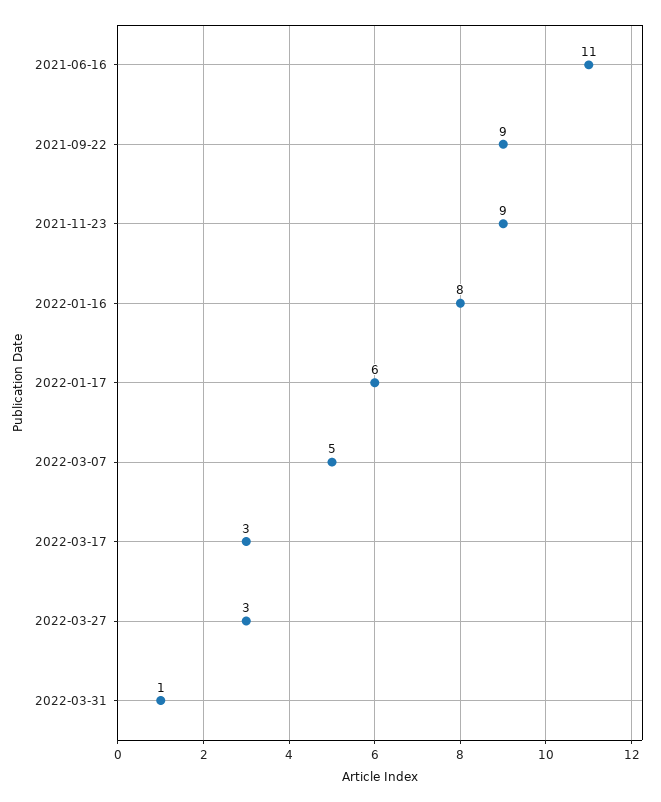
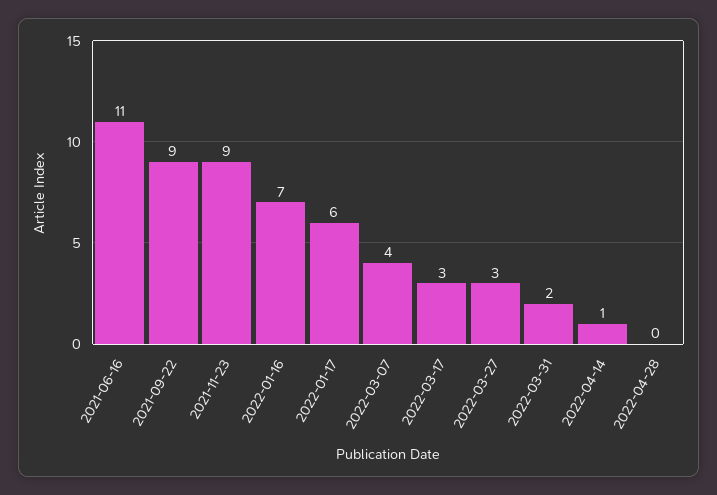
2022-01-16: 8 -> 7
2022-03-07: 5 -> 4
2022-03-31: 1 -> 2
2022-04-14: none -> 1
2022-04-28: none -> 0

